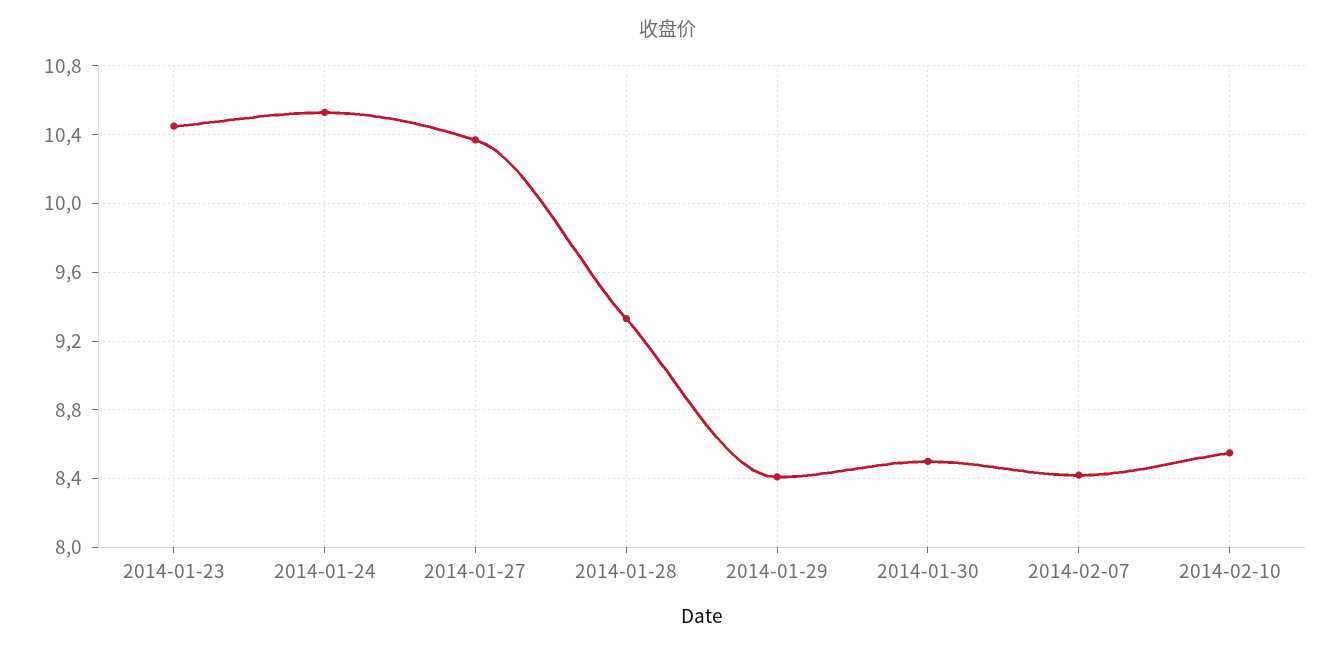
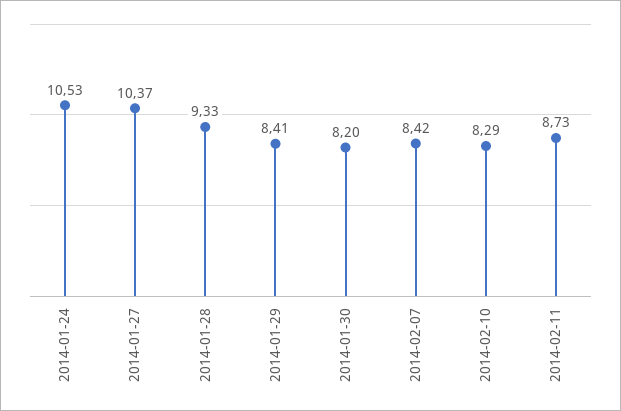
2014-01-23: 10.45 -> none
2014-01-30: 8.5 -> 8.2
2014-02-10: 8.55 -> 8.29
2014-02-11: none -> 8.73

